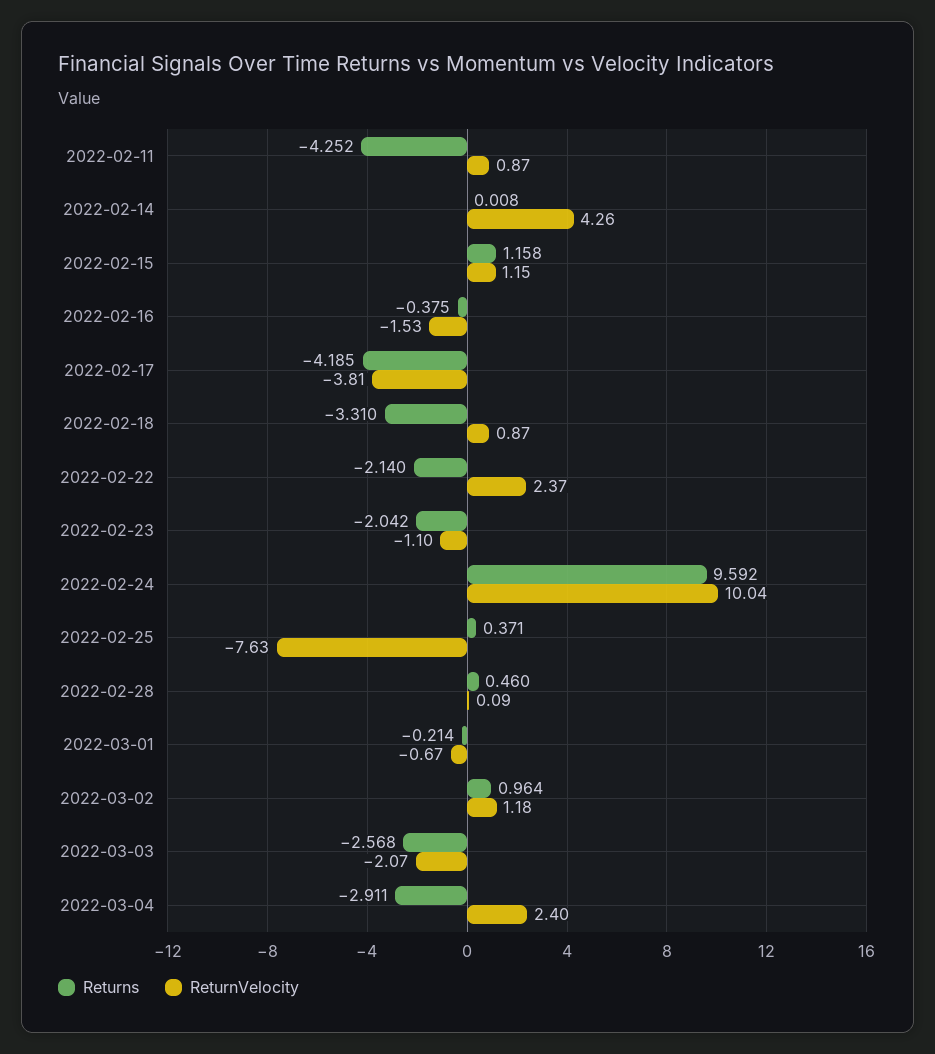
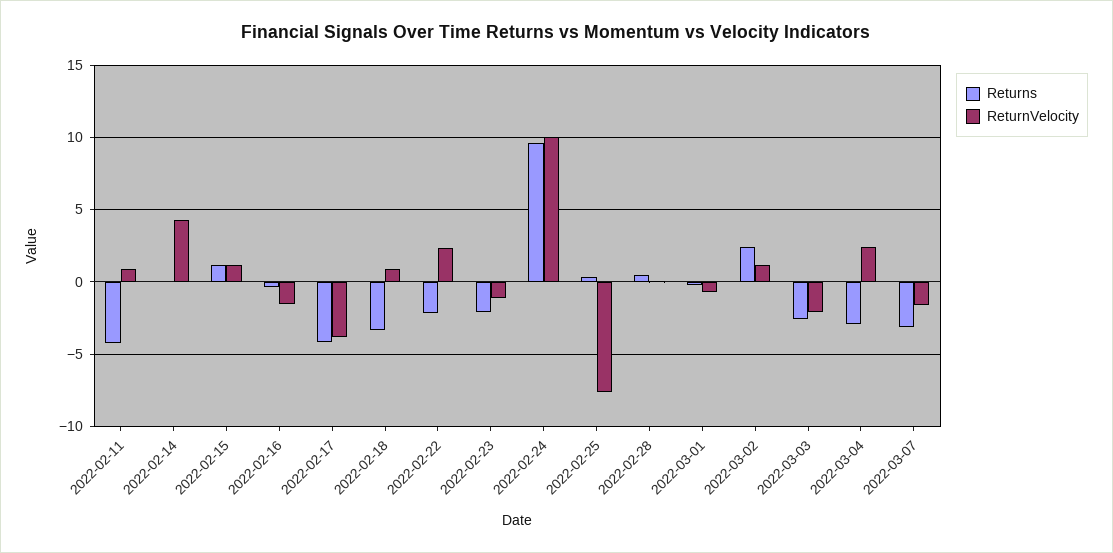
Returns, 2022-03-02: 0.964 -> 2.5
Returns, 2022-03-07: none -> -3
ReturnVelocity, 2022-03-07: none -> -1.5

